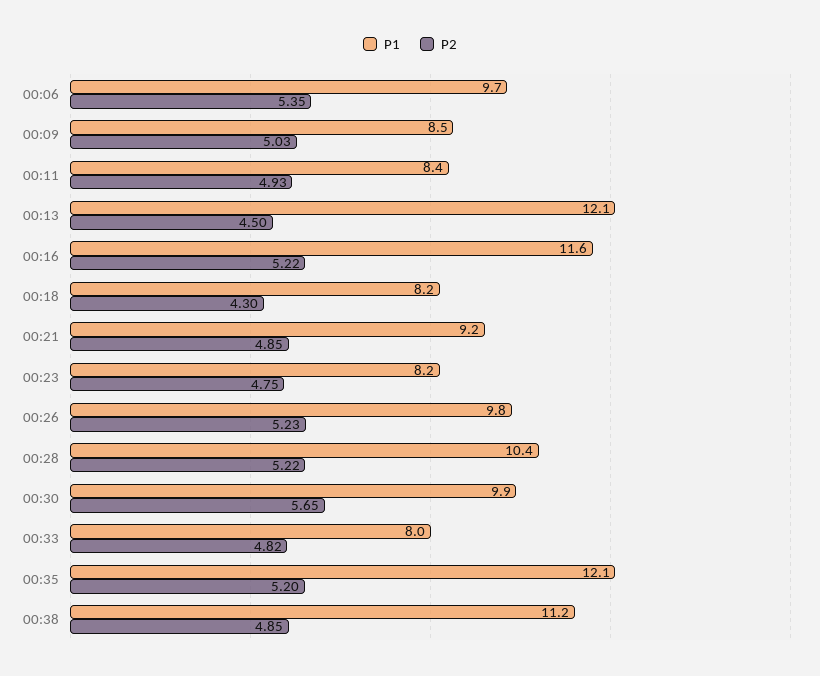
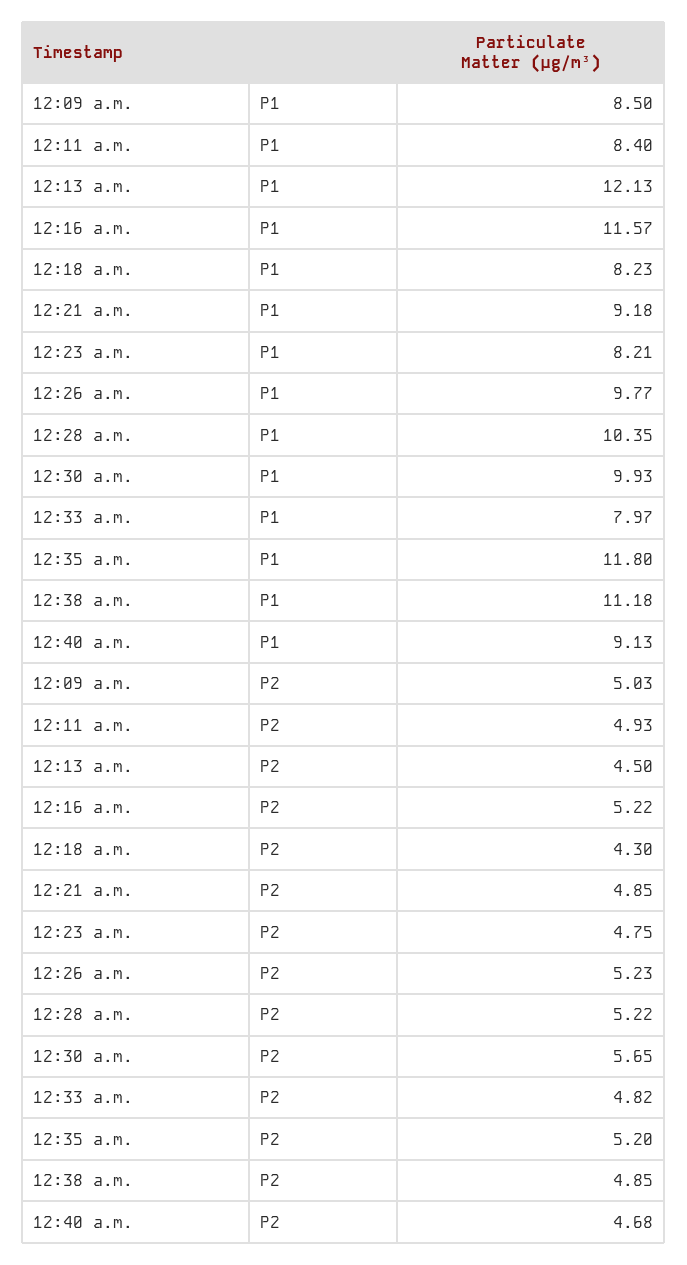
P1, 00:06: 9.7 -> none
P2, 00:06: 5.35 -> none
P1, 00:35: 12.1 -> 11.8
P1, 12:40 a.m.: none -> 9.13
P2, 12:40 a.m.: none -> 4.68

